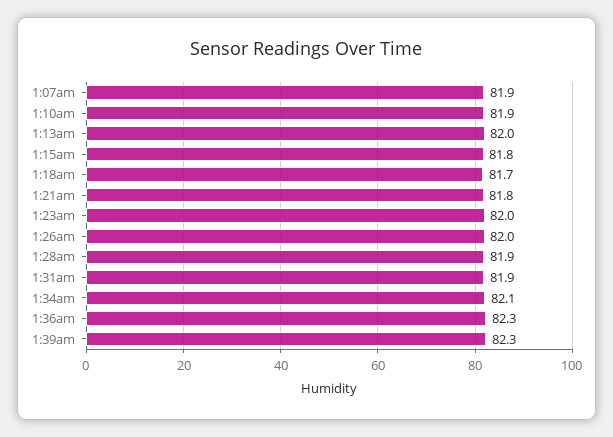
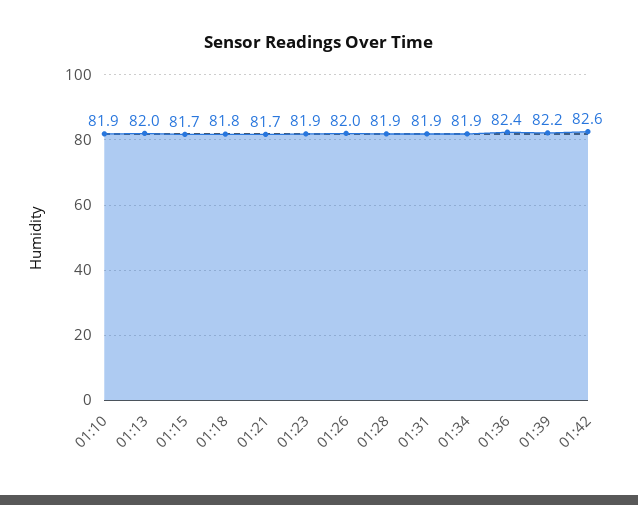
1:07am: 81.9 -> none
1:15am: 81.8 -> 81.7
1:18am: 81.7 -> 81.8
1:21am: 81.8 -> 81.7
1:23am: 82 -> 81.9
1:34am: 82.1 -> 81.9
1:36am: 82.3 -> 82.4
1:39am: 82.3 -> 82.2
01:42: none -> 82.6

